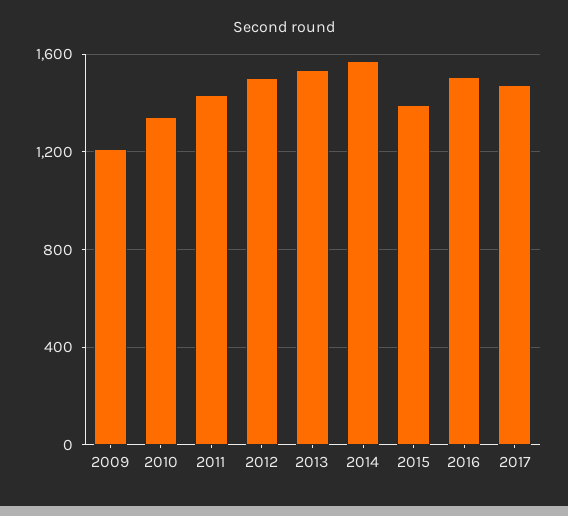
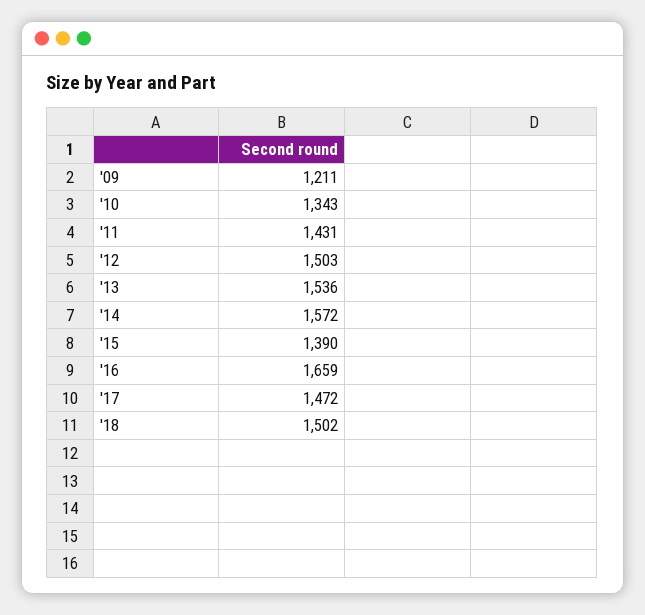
2016: 1500 -> 1659
'18: none -> 1502

